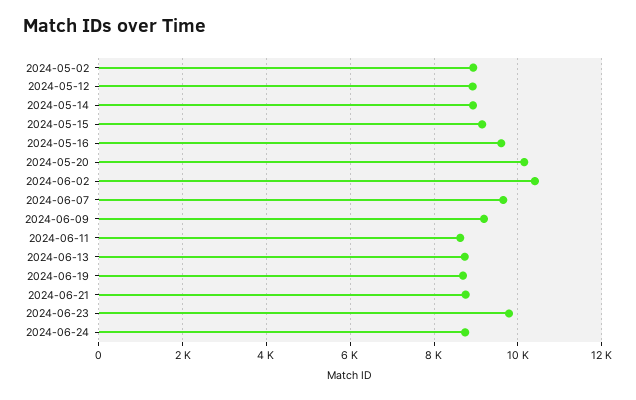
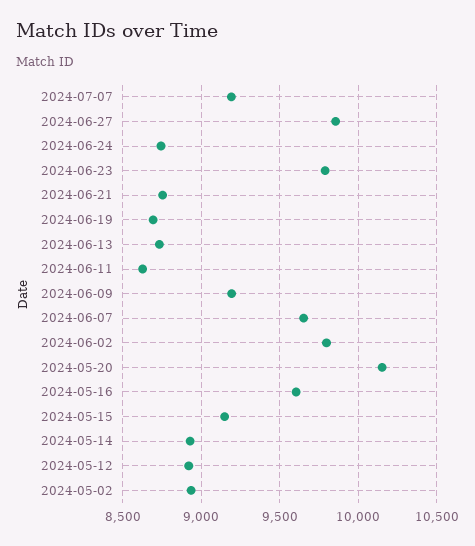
2024-06-02: 10400 -> 9800
2024-07-07: none -> 9200
2024-06-27: none -> 9850

